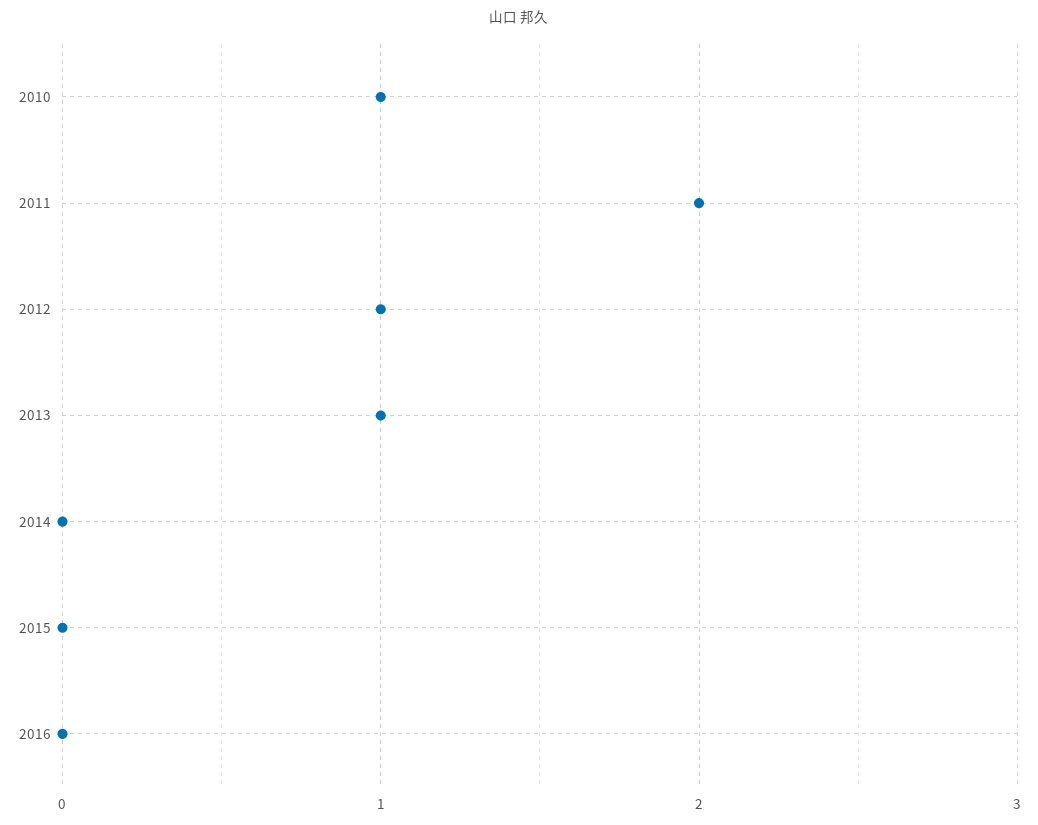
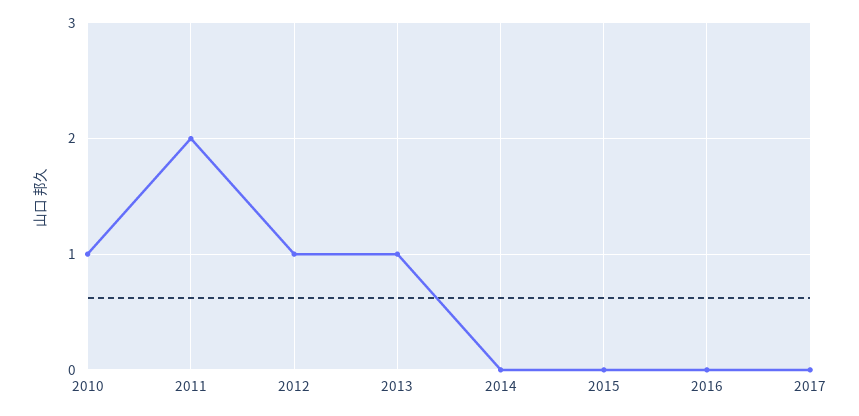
2017: none -> 0

